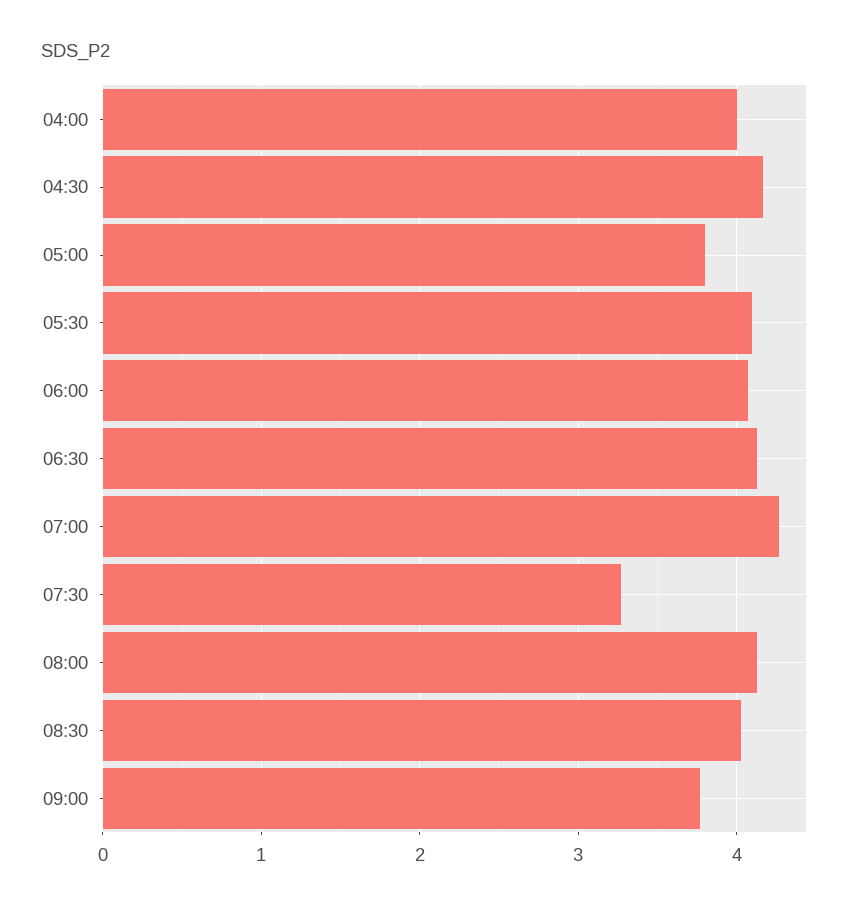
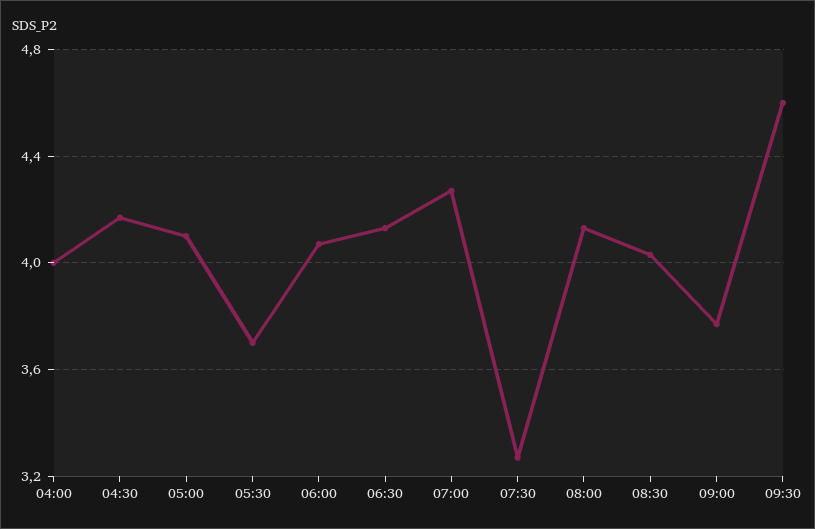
05:00: 3.8 -> 4.1
05:30: 4.1 -> 3.7
09:30: none -> 4.6

